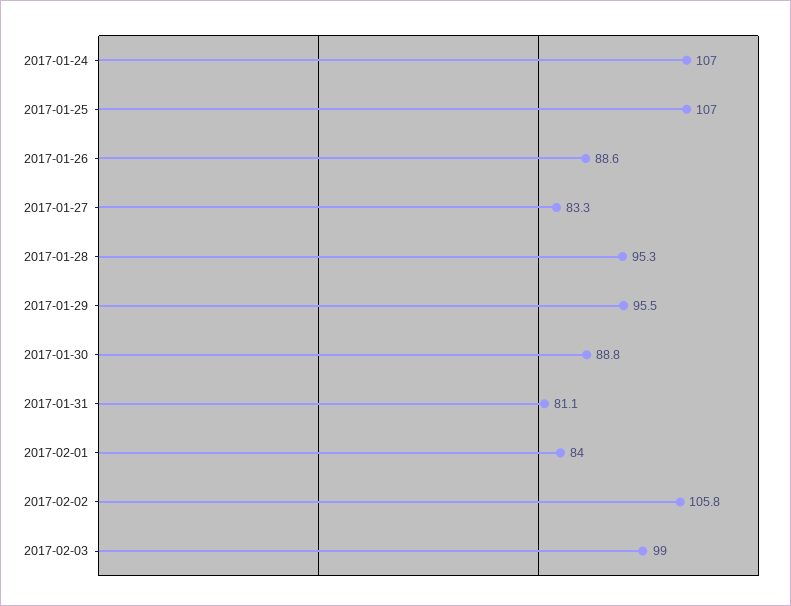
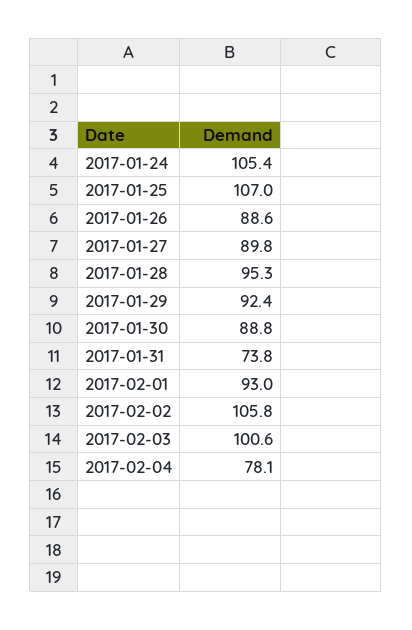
2017-01-24: 107 -> 105.4
2017-01-27: 83.3 -> 89.8
2017-01-29: 95.5 -> 92.4
2017-01-31: 81.1 -> 73.8
2017-02-01: 84 -> 93
2017-02-03: 99 -> 100.6
2017-02-04: none -> 78.1

